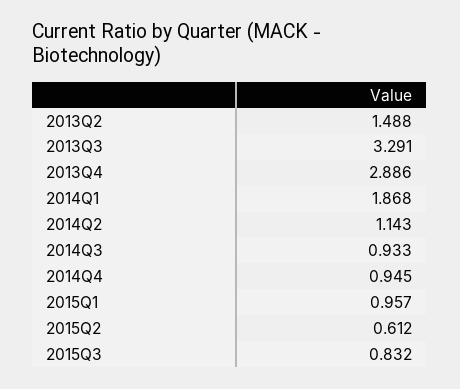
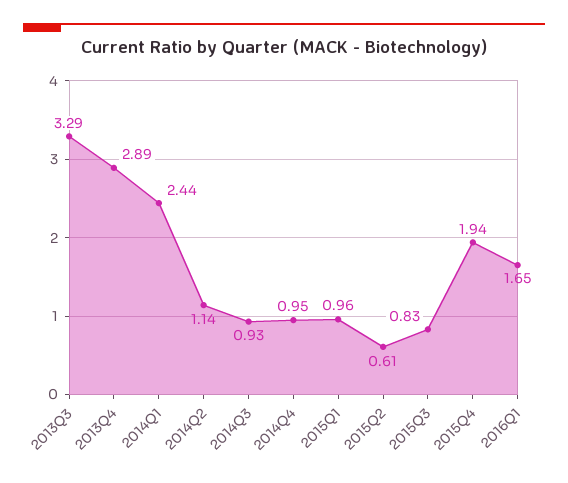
2013Q2: 1.488 -> none
2014Q1: 1.868 -> 2.44
2015Q4: none -> 1.94
2016Q1: none -> 1.65

